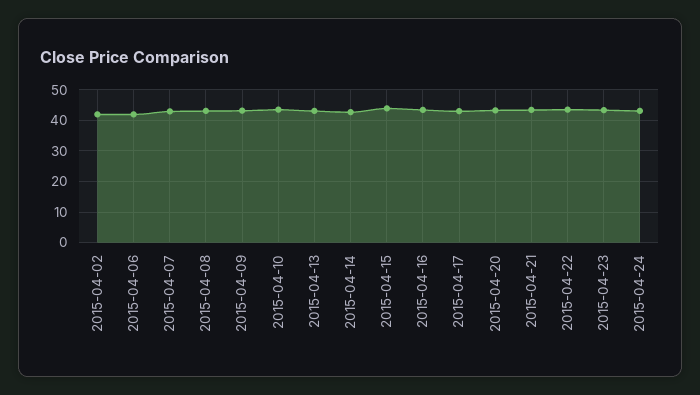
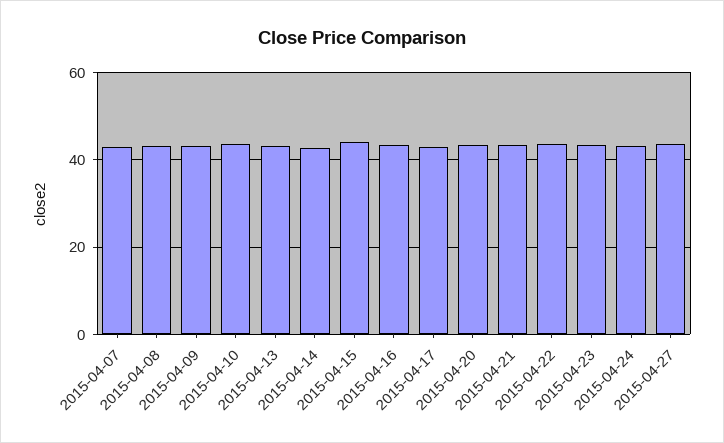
2015-04-02: 42 -> none
2015-04-06: 42 -> none
2015-04-27: none -> 44

